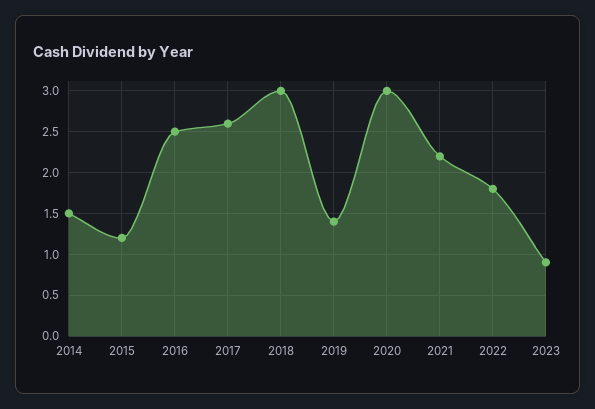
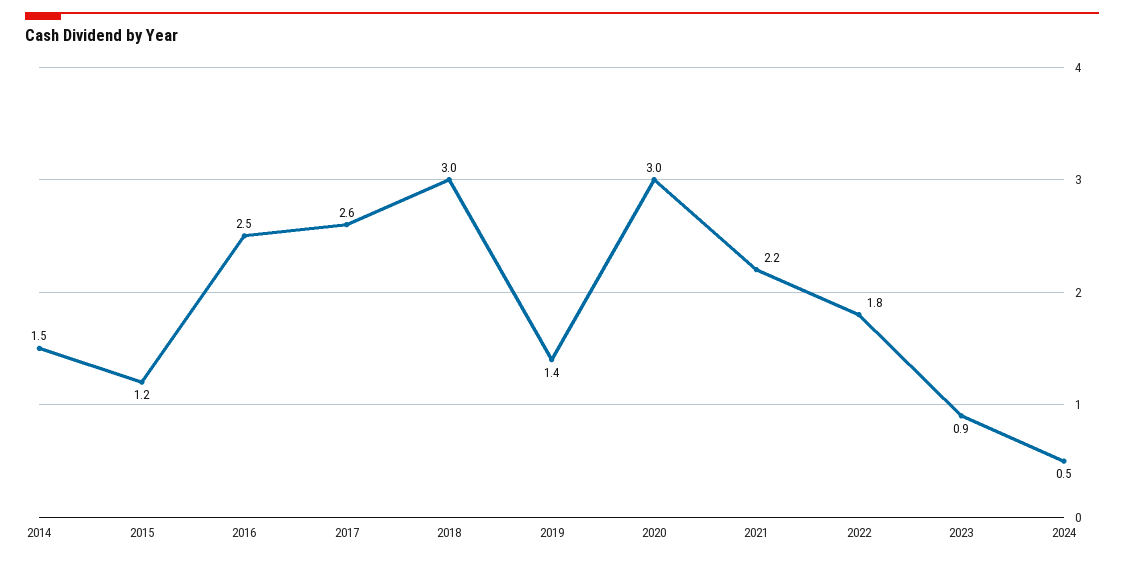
2024: none -> 0.5

